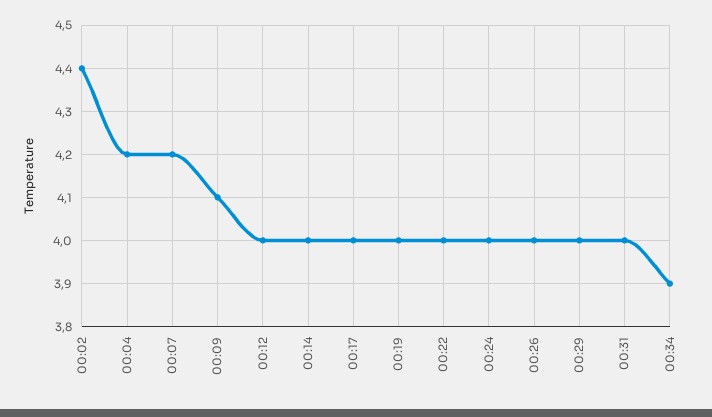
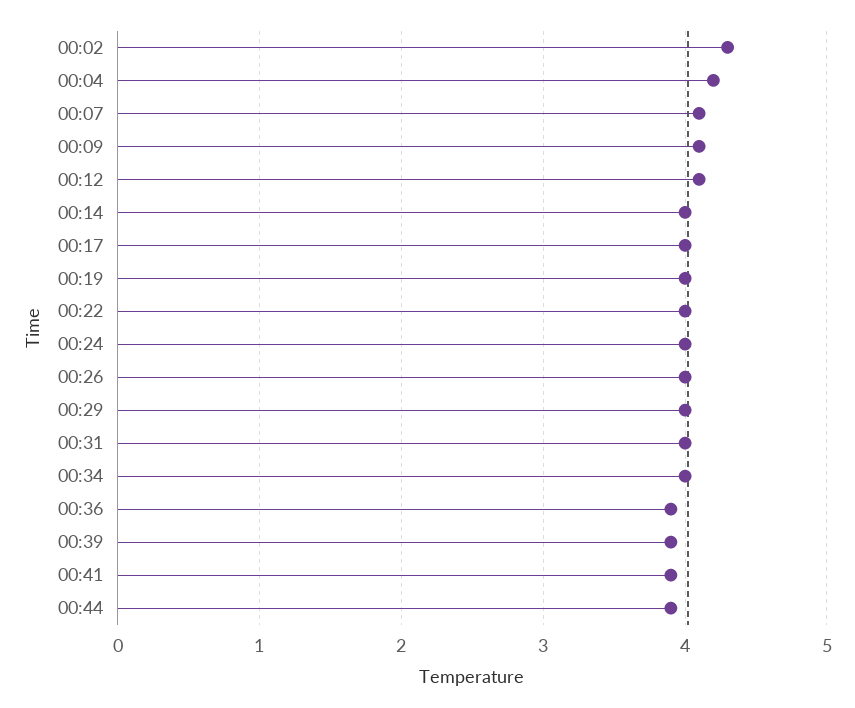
00:02: 4.4 -> 4.3
00:07: 4.2 -> 4.1
00:12: 4 -> 4.1
00:34: 3.9 -> 4
00:36: none -> 3.9
00:39: none -> 3.9
00:41: none -> 3.9
00:44: none -> 3.9

